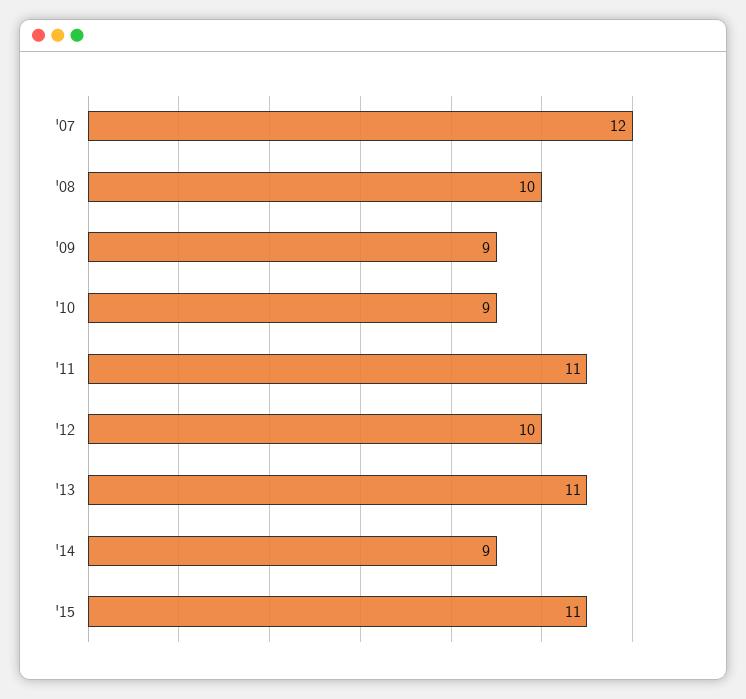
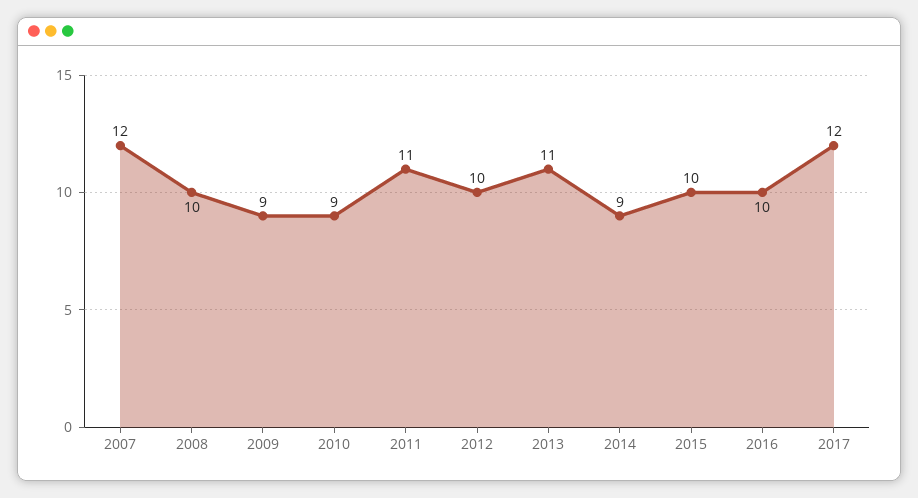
'15: 11 -> 10
2016: none -> 10
2017: none -> 12

